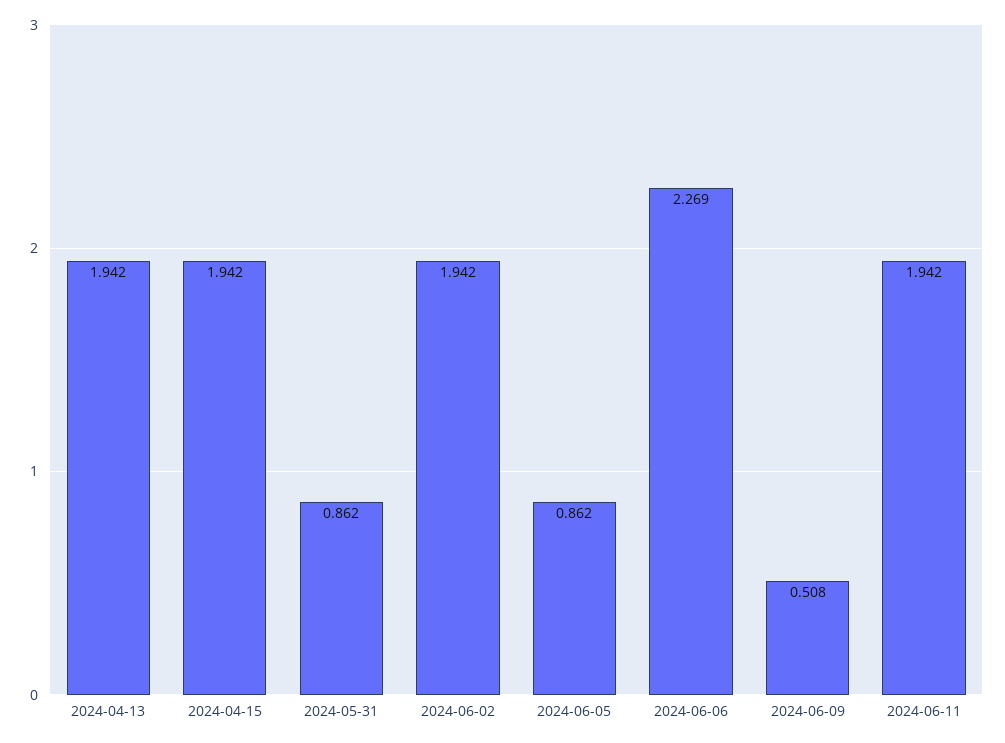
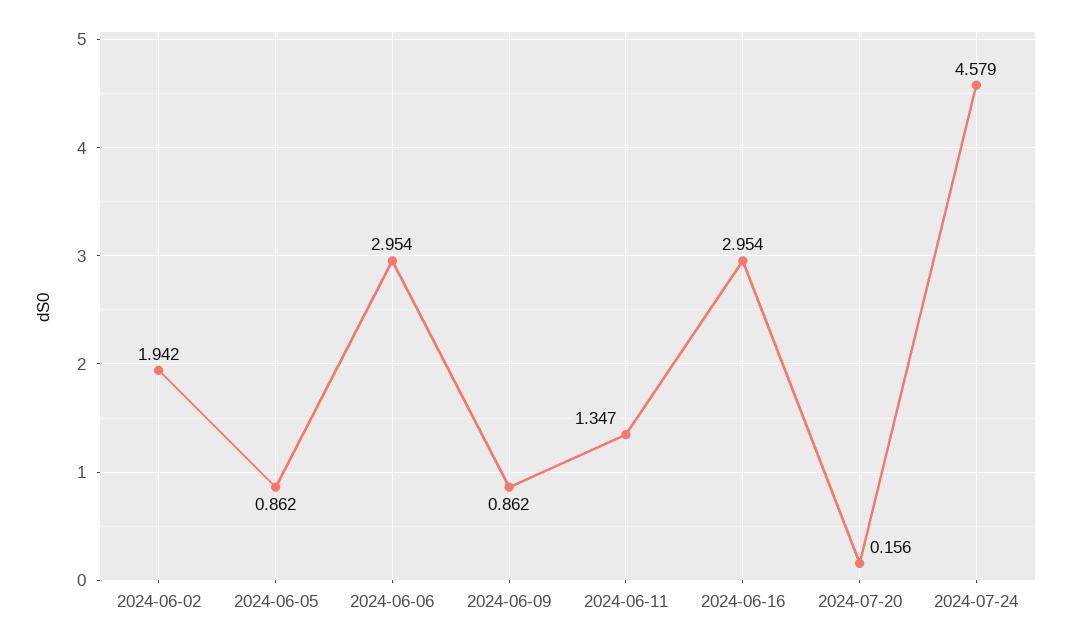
2024-04-13: 1.942 -> none
2024-04-15: 1.942 -> none
2024-05-31: 0.862 -> none
2024-06-06: 2.269 -> 2.954
2024-06-09: 0.508 -> 0.862
2024-06-11: 1.942 -> 1.347
2024-06-16: none -> 2.954
2024-07-20: none -> 0.156
2024-07-24: none -> 4.579

